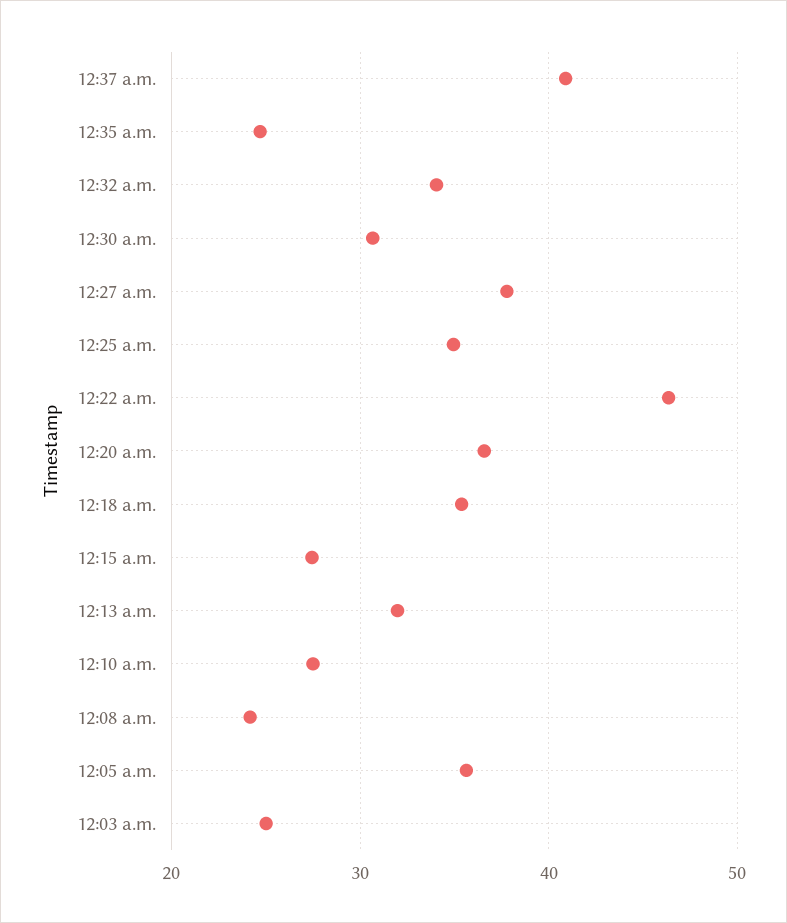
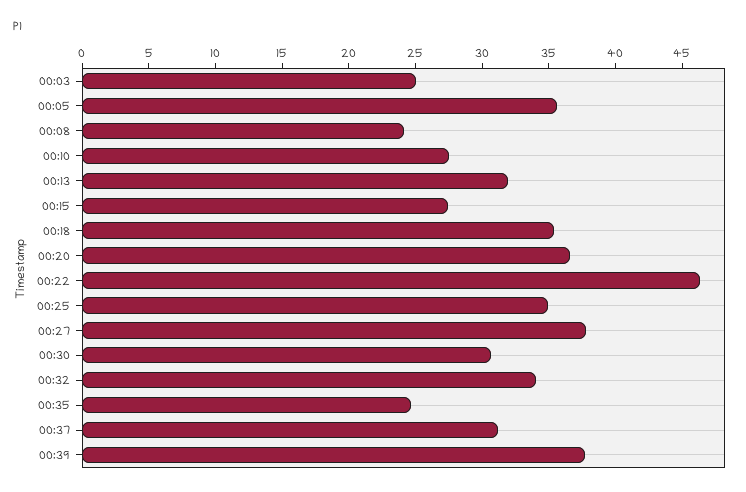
12:37 a.m.: 41 -> 31
00:39: none -> 38

